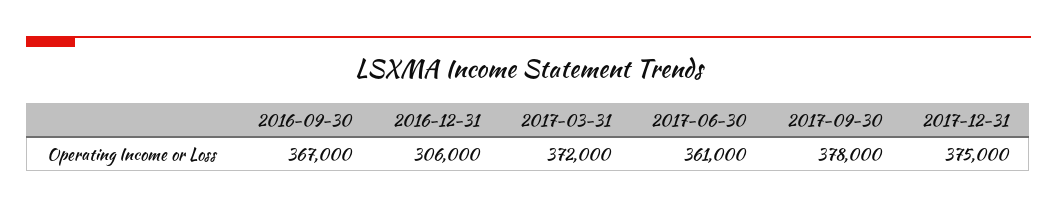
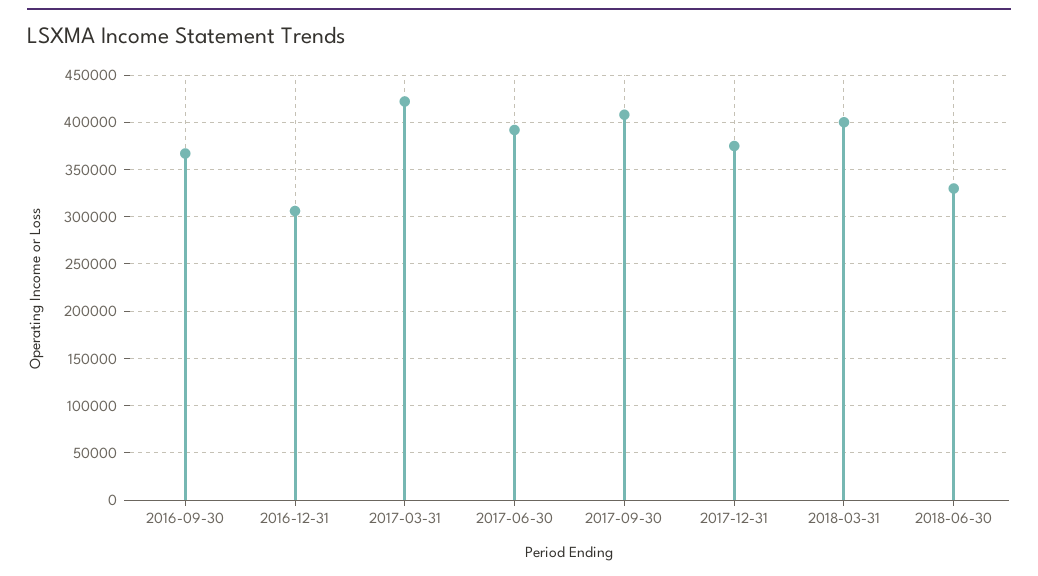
2017-03-31: 372000 -> 420000
2017-06-30: 361000 -> 390000
2017-09-30: 378000 -> 410000
2018-03-31: none -> 400000
2018-06-30: none -> 330000

